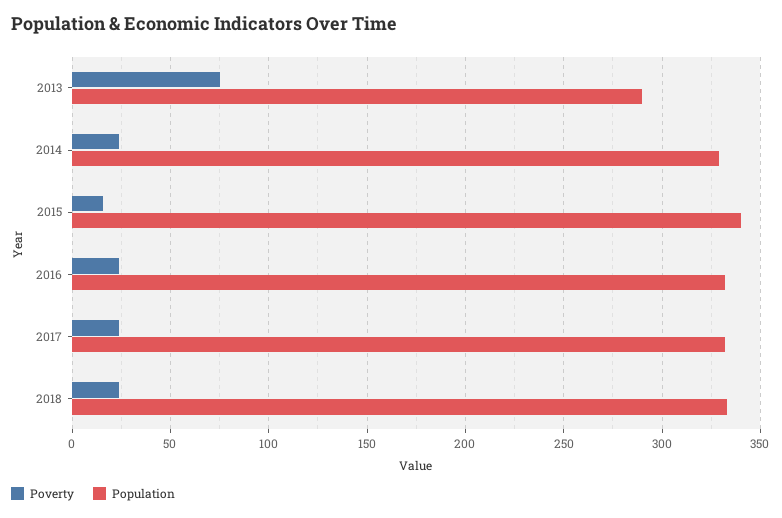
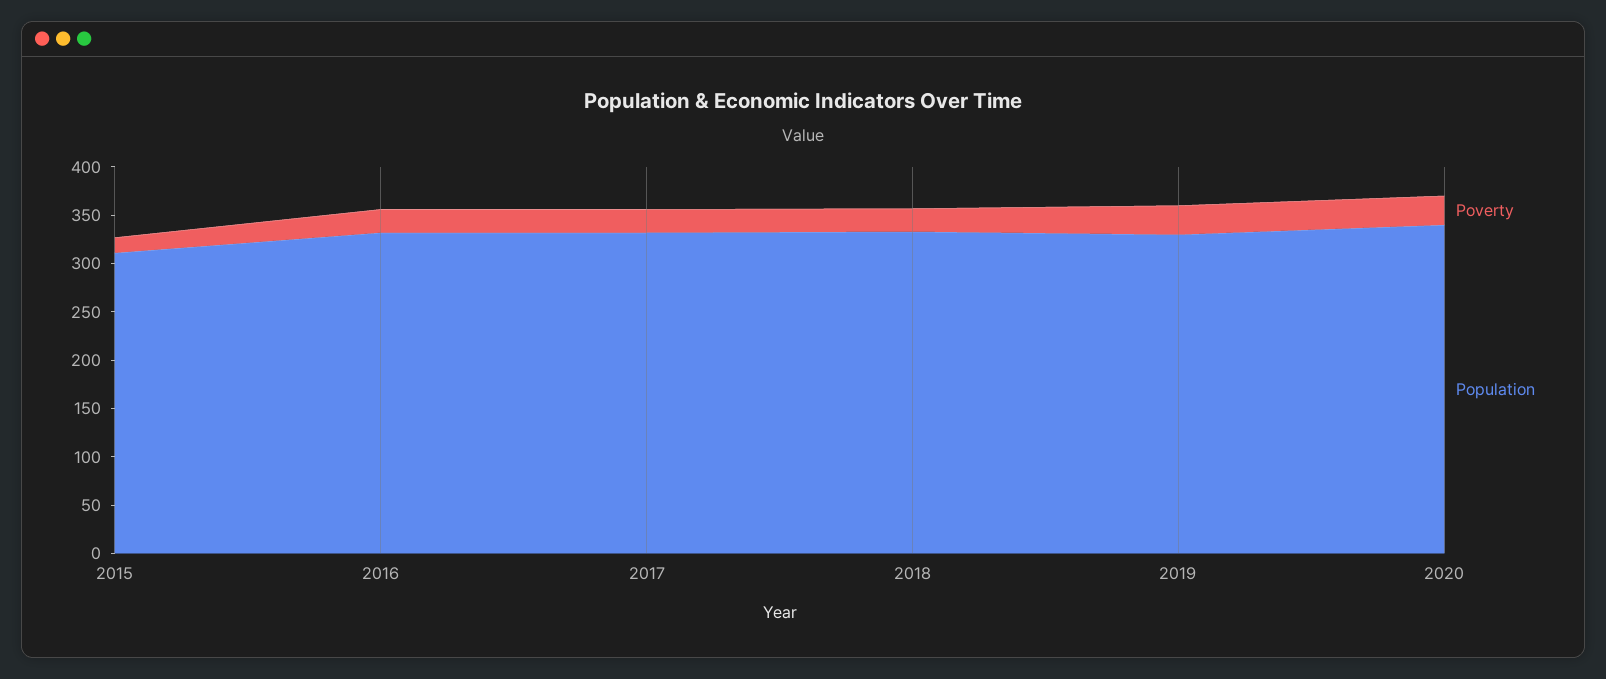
Poverty, 2013: 75 -> none
Population, 2013: 290 -> none
Poverty, 2014: 25 -> none
Population, 2014: 330 -> none
Population, 2015: 340 -> 310
Poverty, 2019: none -> 30
Population, 2019: none -> 330
Poverty, 2020: none -> 30
Population, 2020: none -> 340

